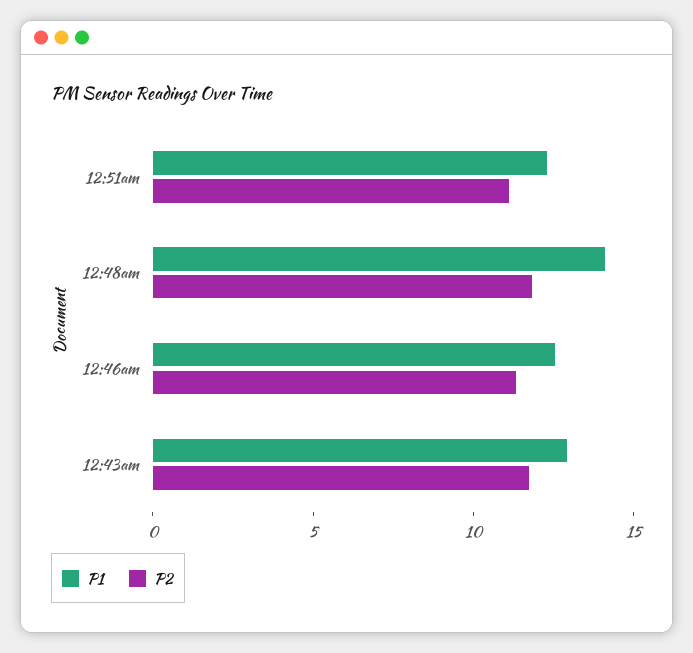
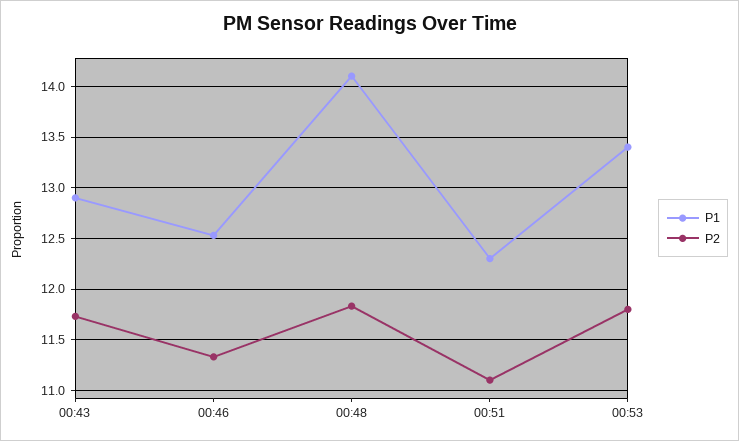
P1, 00:53: none -> 13.4
P2, 00:53: none -> 11.8

